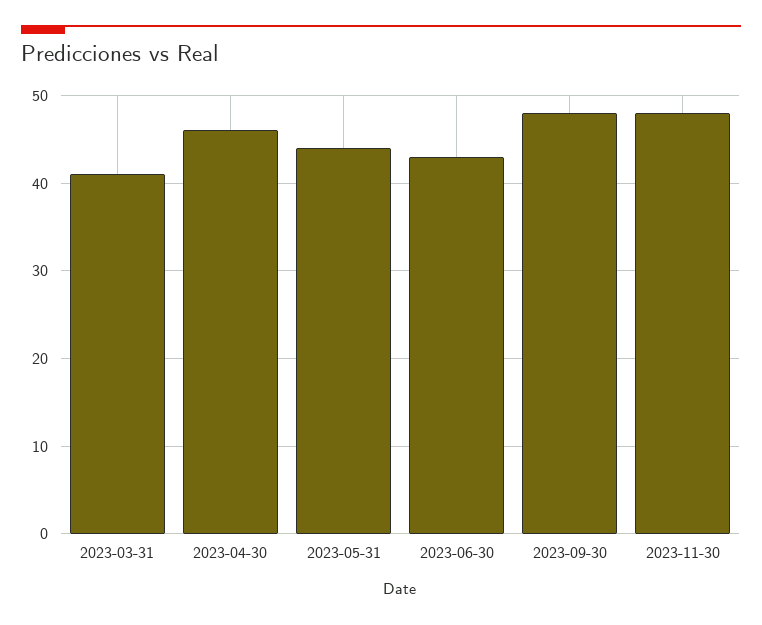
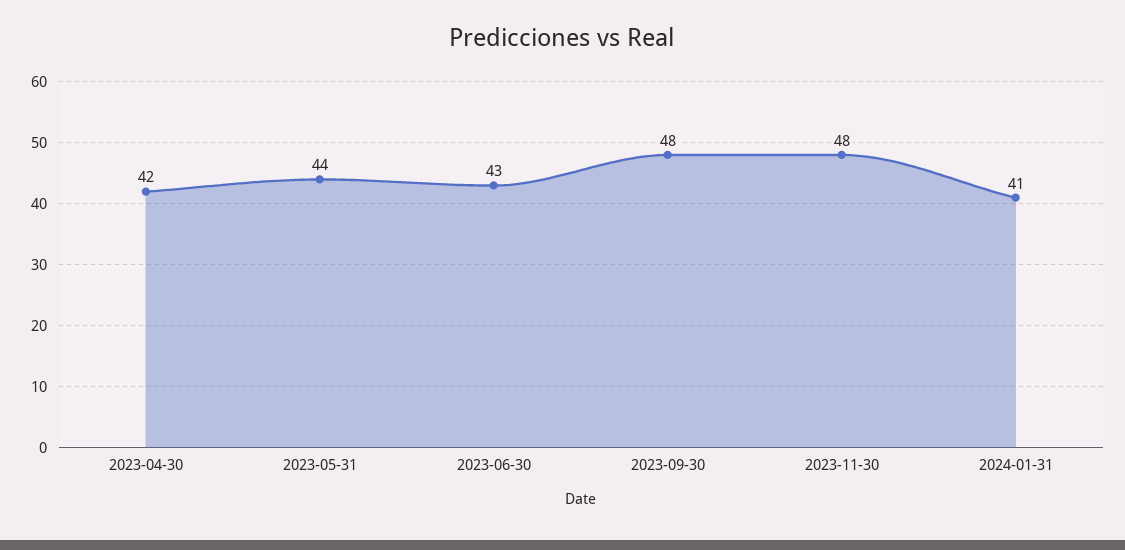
2023-03-31: 41 -> none
2023-04-30: 46 -> 42
2024-01-31: none -> 41

